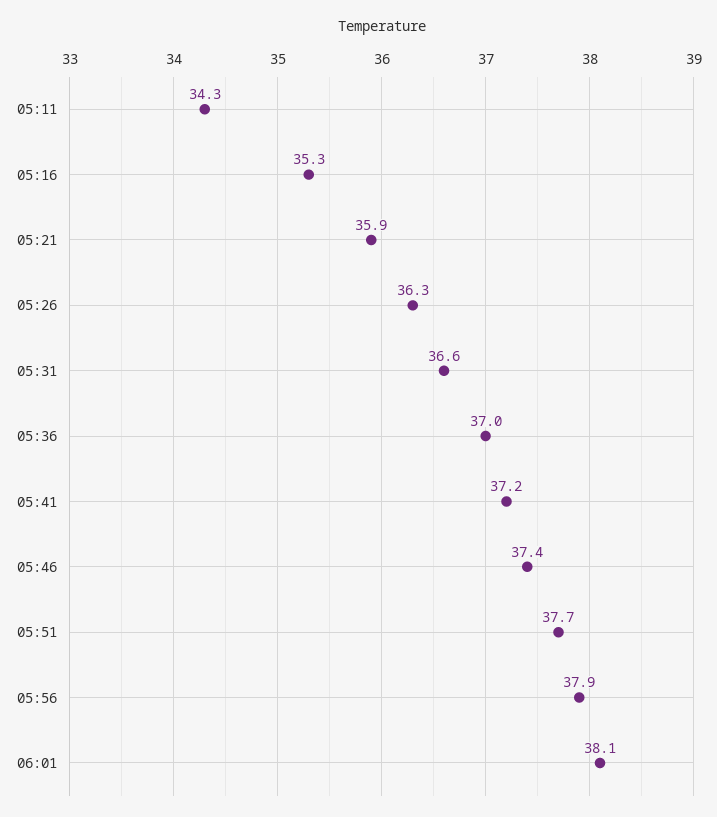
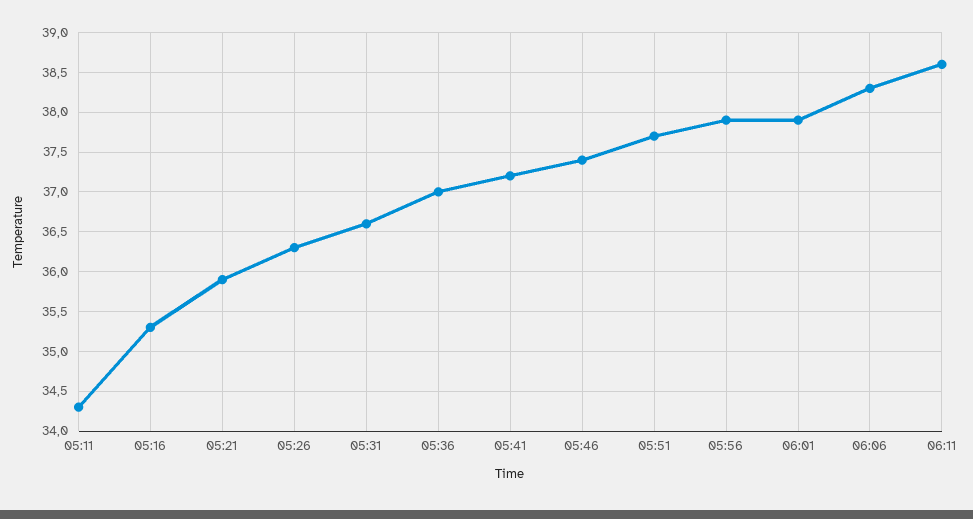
06:01: 38.1 -> 37.9
06:06: none -> 38.3
06:11: none -> 38.6

